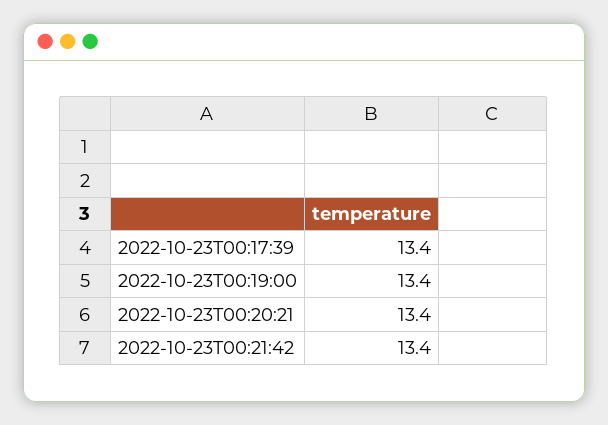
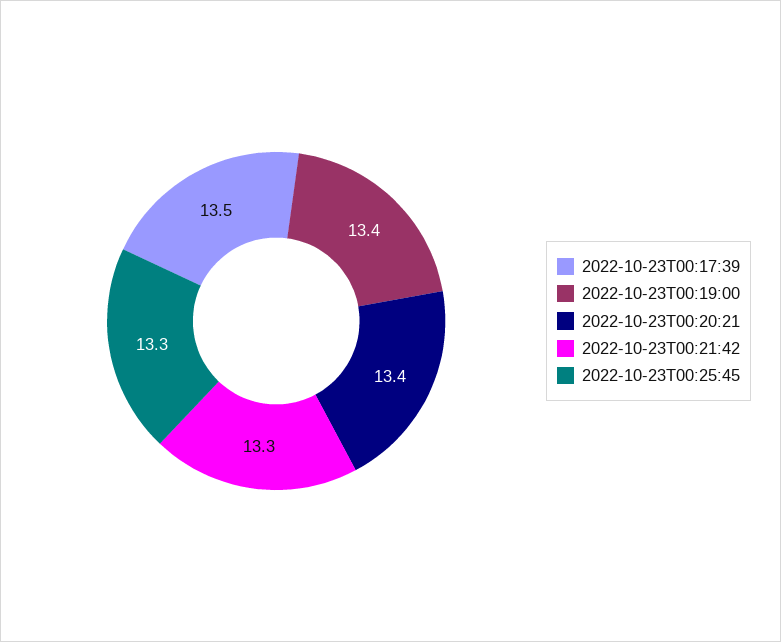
2022-10-23T00:17:39: 13.4 -> 13.5
2022-10-23T00:21:42: 13.4 -> 13.3
2022-10-23T00:25:45: none -> 13.3

